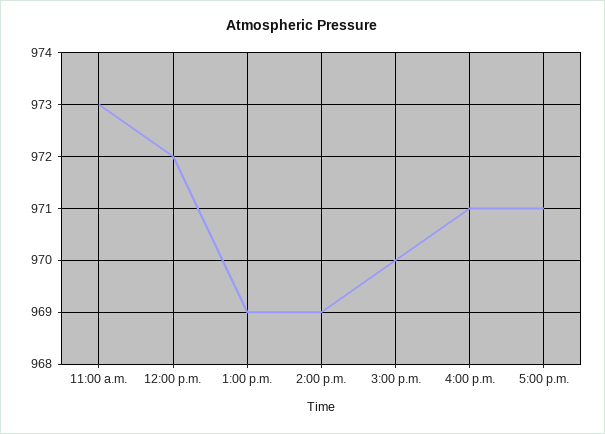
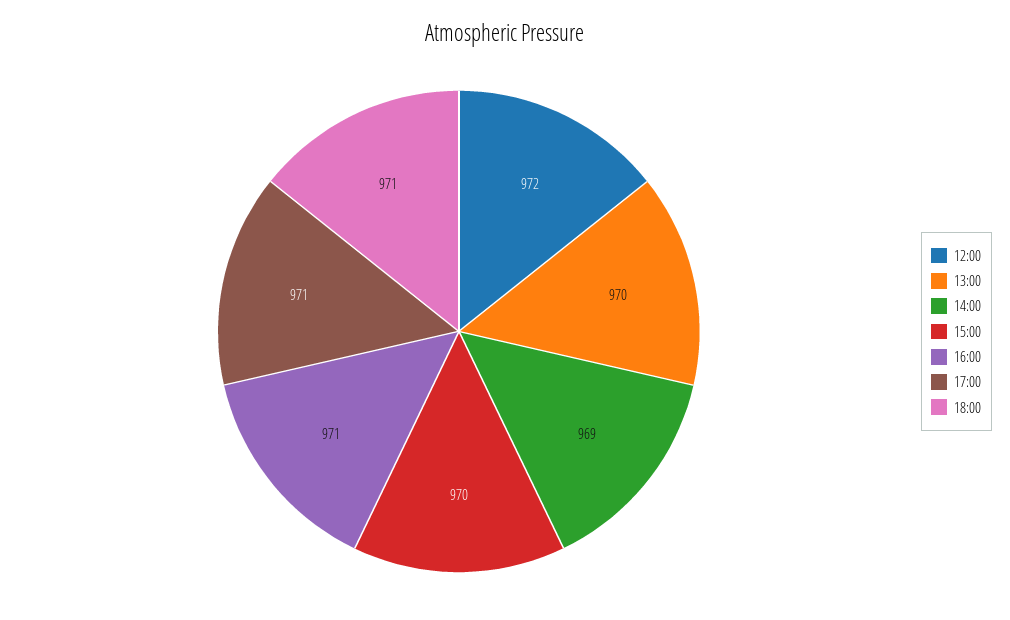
11:00 a.m.: 973 -> none
1:00 p.m.: 969 -> 970
18:00: none -> 971

